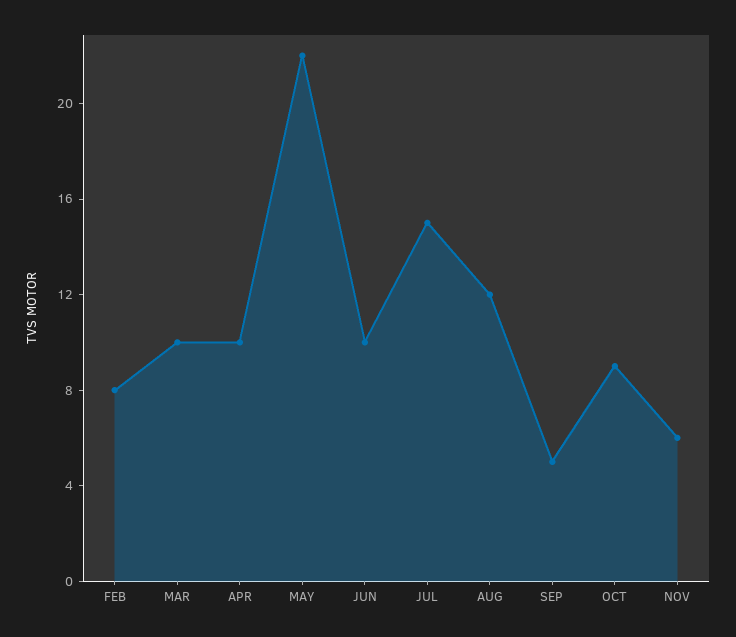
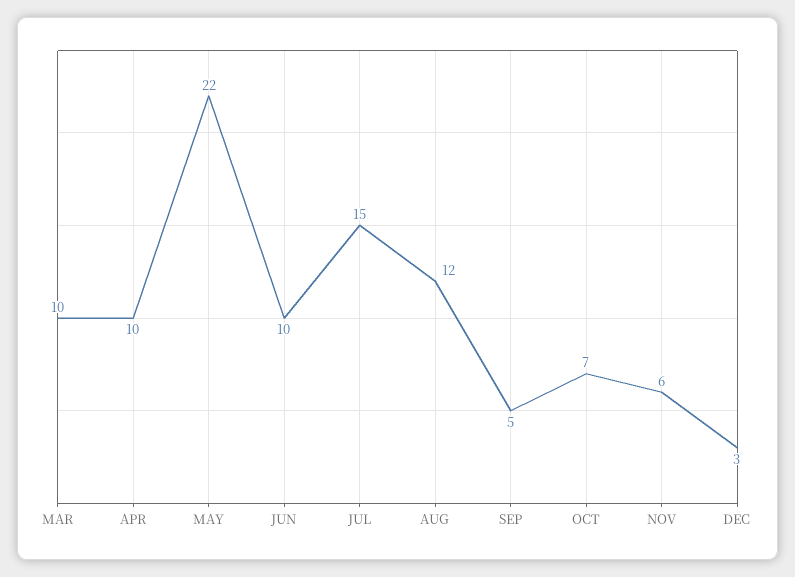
FEB: 8 -> none
OCT: 9 -> 7
DEC: none -> 3

